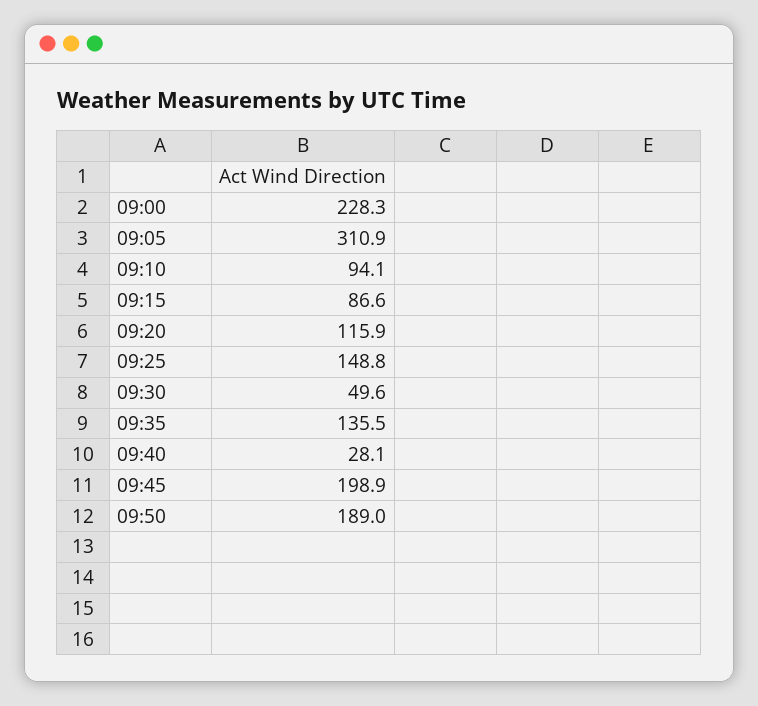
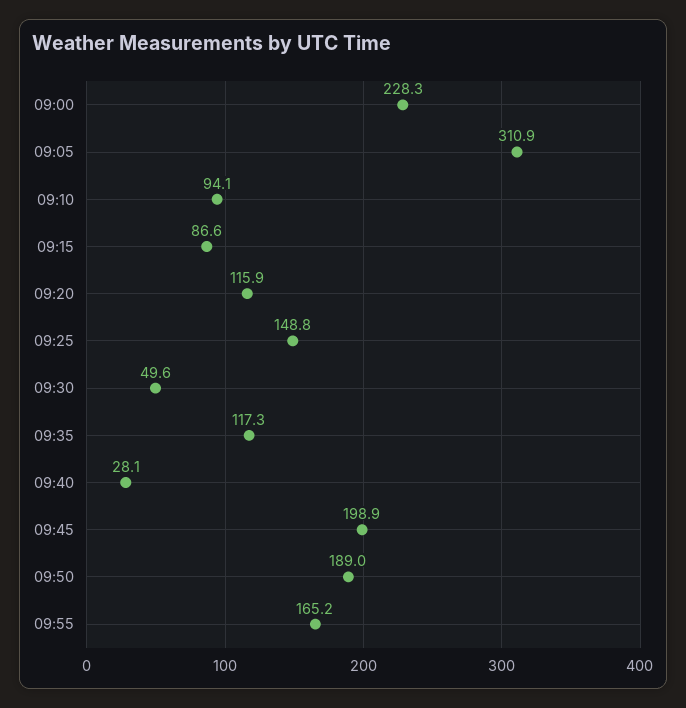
09:35: 135.5 -> 117.3
09:55: none -> 165.2

